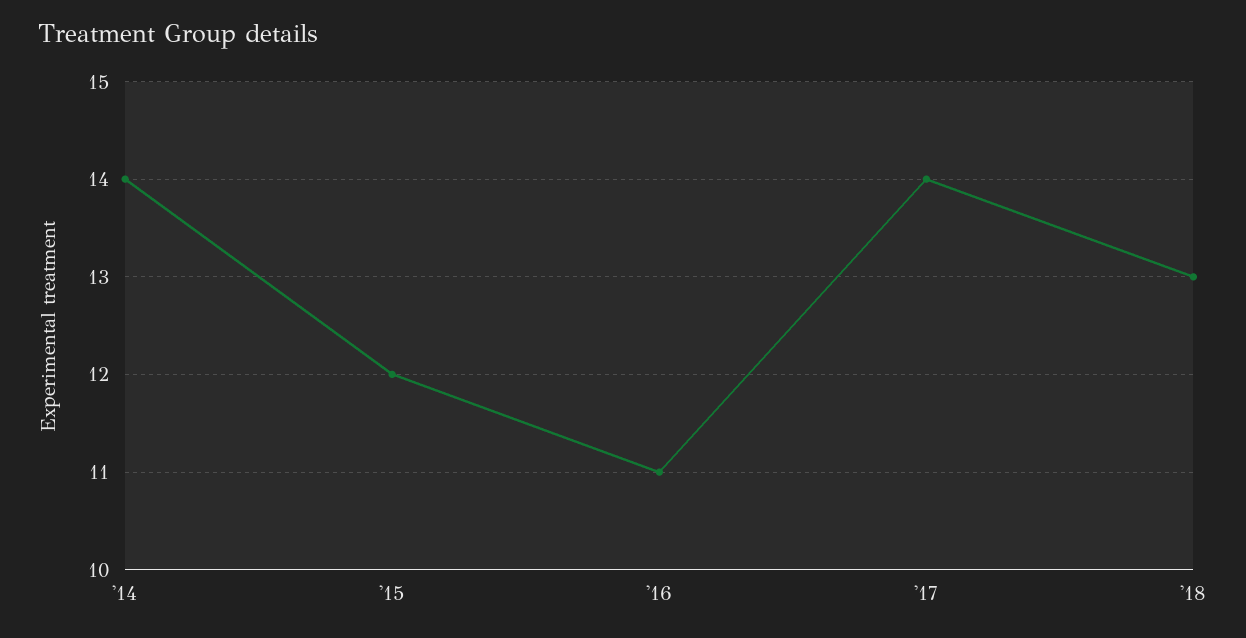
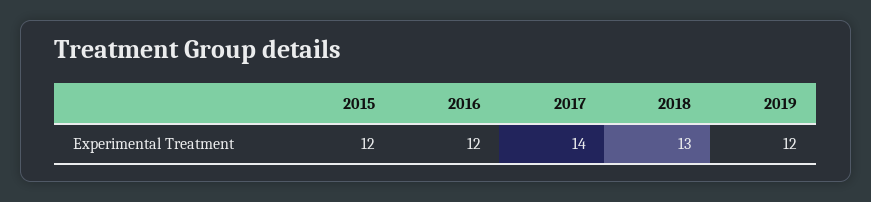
'14: 14 -> none
'16: 11 -> 12
2019: none -> 12

